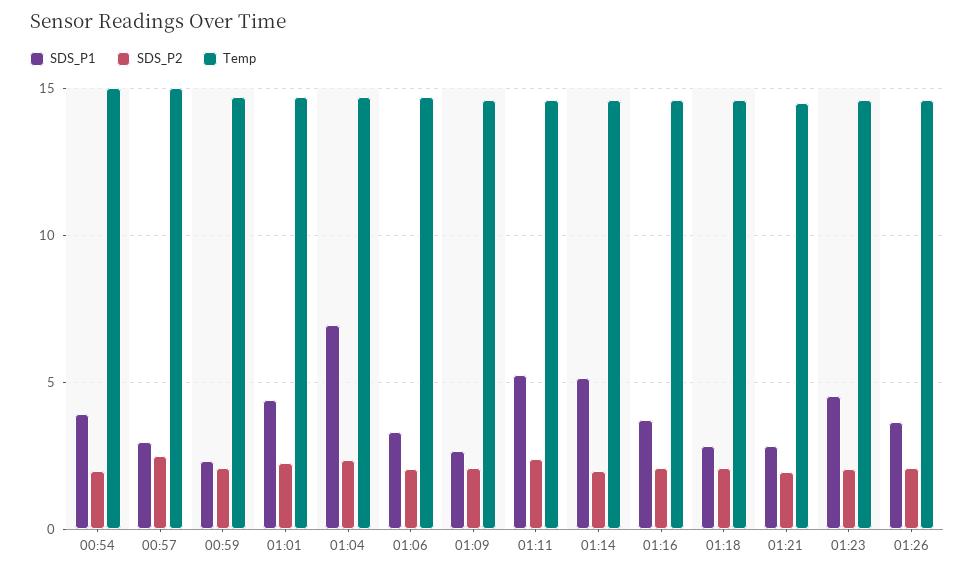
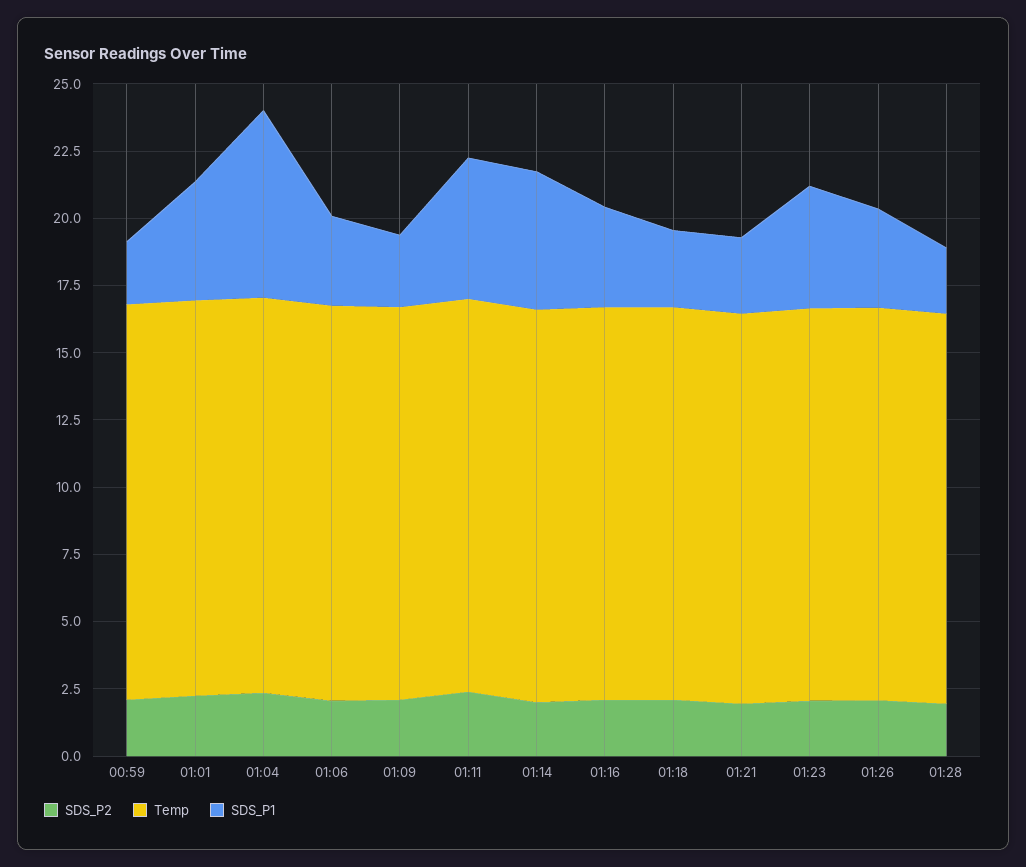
SDS_P1, 00:54: 4 -> none
SDS_P2, 00:54: 2 -> none
Temp, 00:54: 15 -> none
SDS_P1, 00:57: 3 -> none
SDS_P2, 00:57: 2.5 -> none
Temp, 00:57: 15 -> none
SDS_P2, 01:28: none -> 2
Temp, 01:28: none -> 14.5
SDS_P1, 01:28: none -> 2.5

